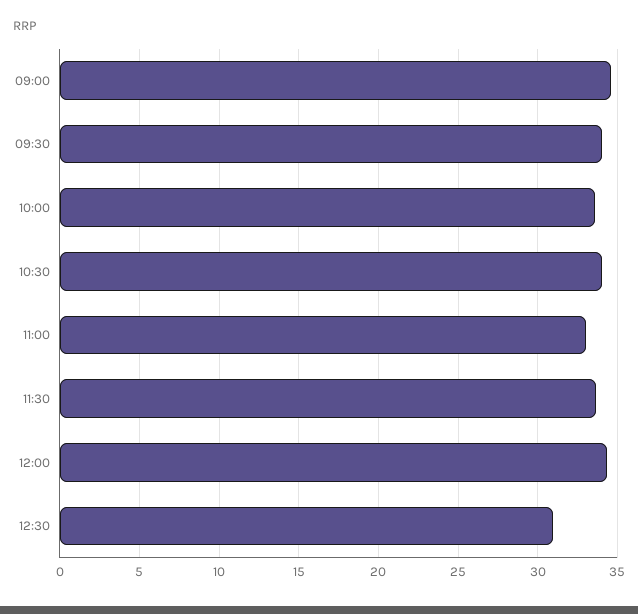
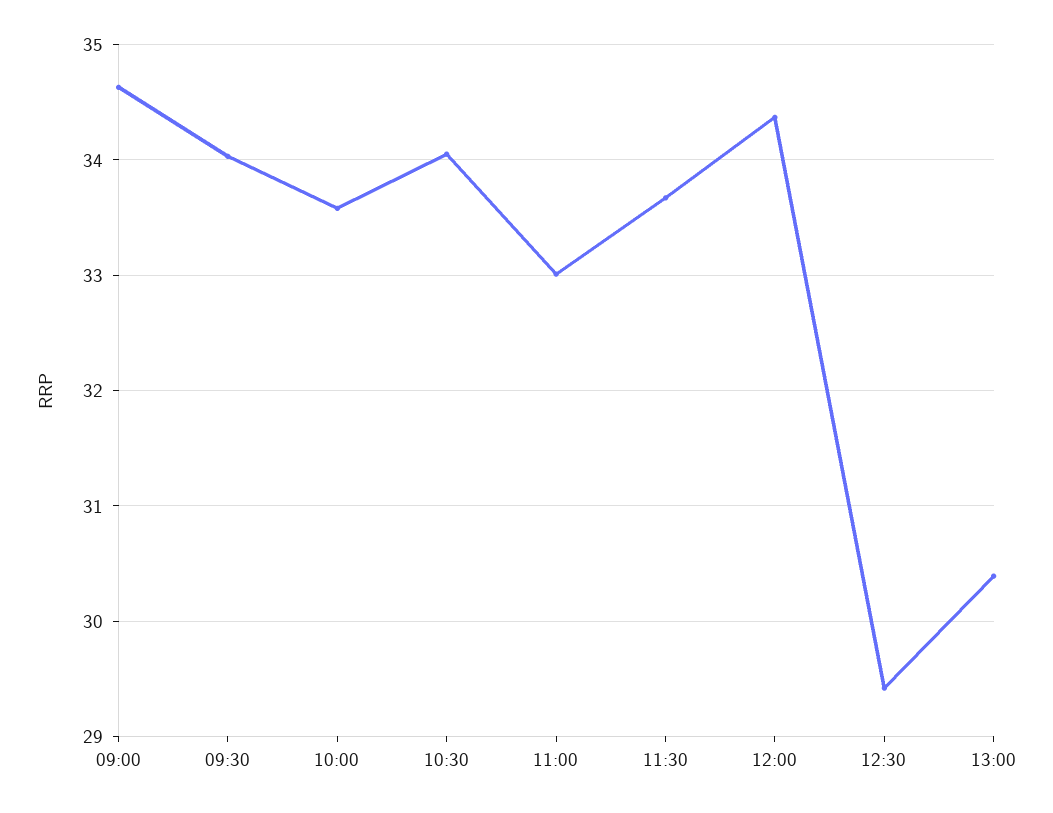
12:30: 31 -> 29.4
13:00: none -> 30.4

